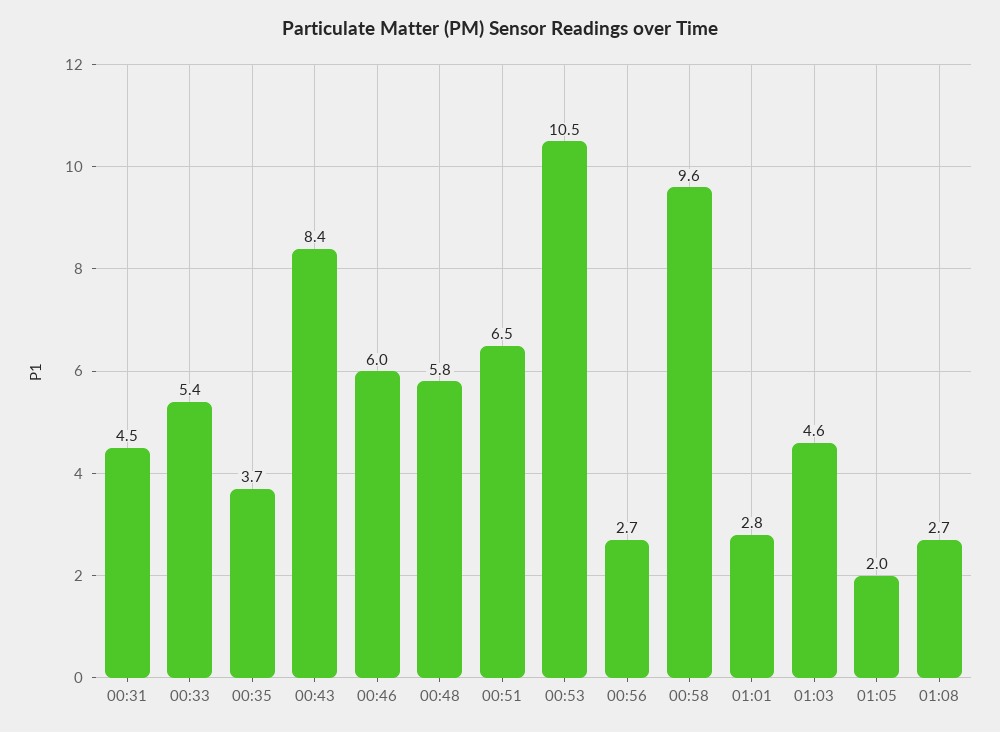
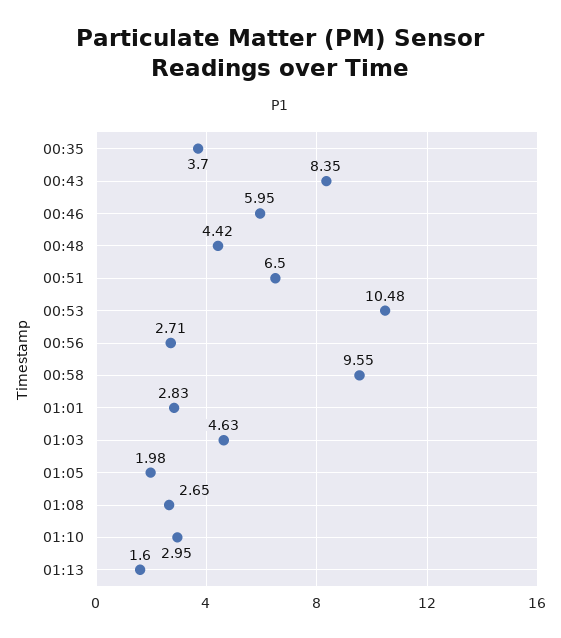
00:31: 4.5 -> none
00:33: 5.4 -> none
00:48: 5.8 -> 4.42
01:10: none -> 2.95
01:13: none -> 1.6

